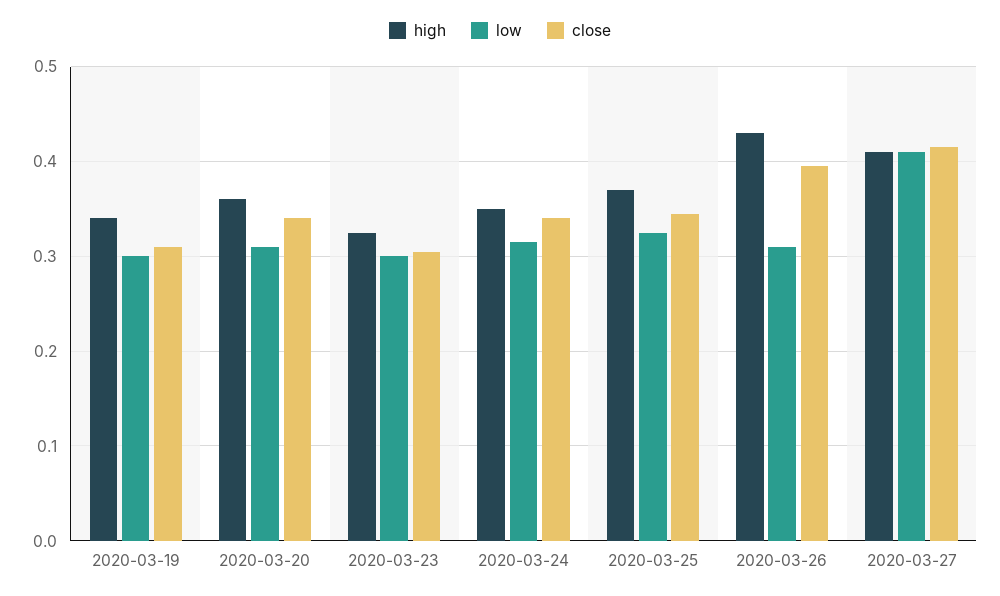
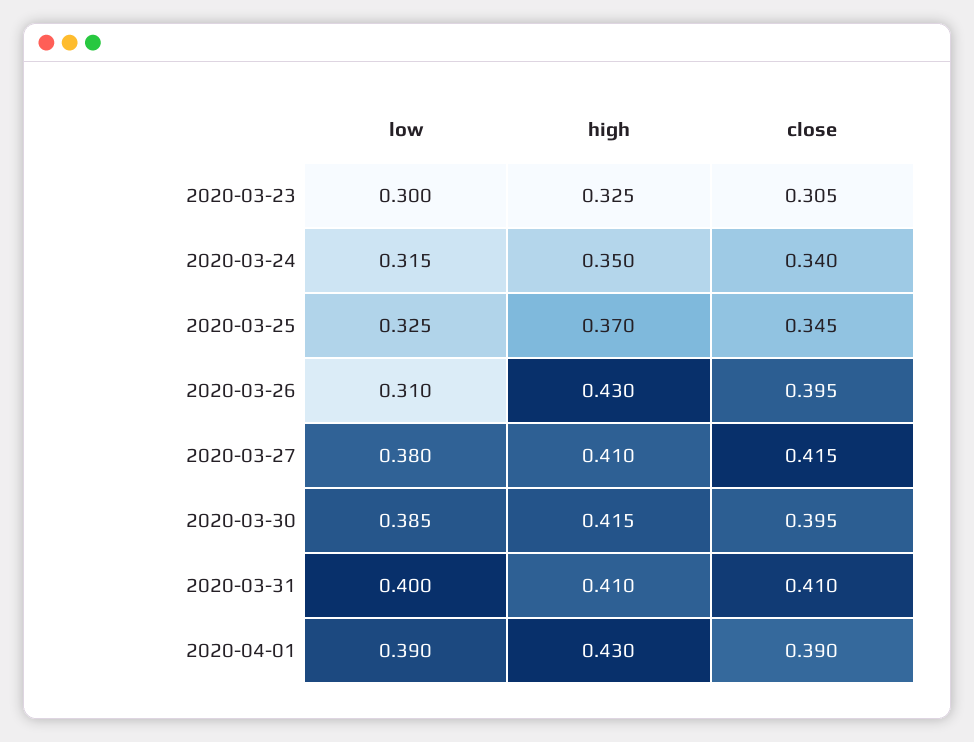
high, 2020-03-19: 0.34 -> none
low, 2020-03-19: 0.3 -> none
close, 2020-03-19: 0.31 -> none
high, 2020-03-20: 0.36 -> none
low, 2020-03-20: 0.31 -> none
close, 2020-03-20: 0.34 -> none
low, 2020-03-27: 0.41 -> 0.38
low, 2020-03-30: none -> 0.385
high, 2020-03-30: none -> 0.415
close, 2020-03-30: none -> 0.395
low, 2020-03-31: none -> 0.4
high, 2020-03-31: none -> 0.41
close, 2020-03-31: none -> 0.41
low, 2020-04-01: none -> 0.39
high, 2020-04-01: none -> 0.43
close, 2020-04-01: none -> 0.39

